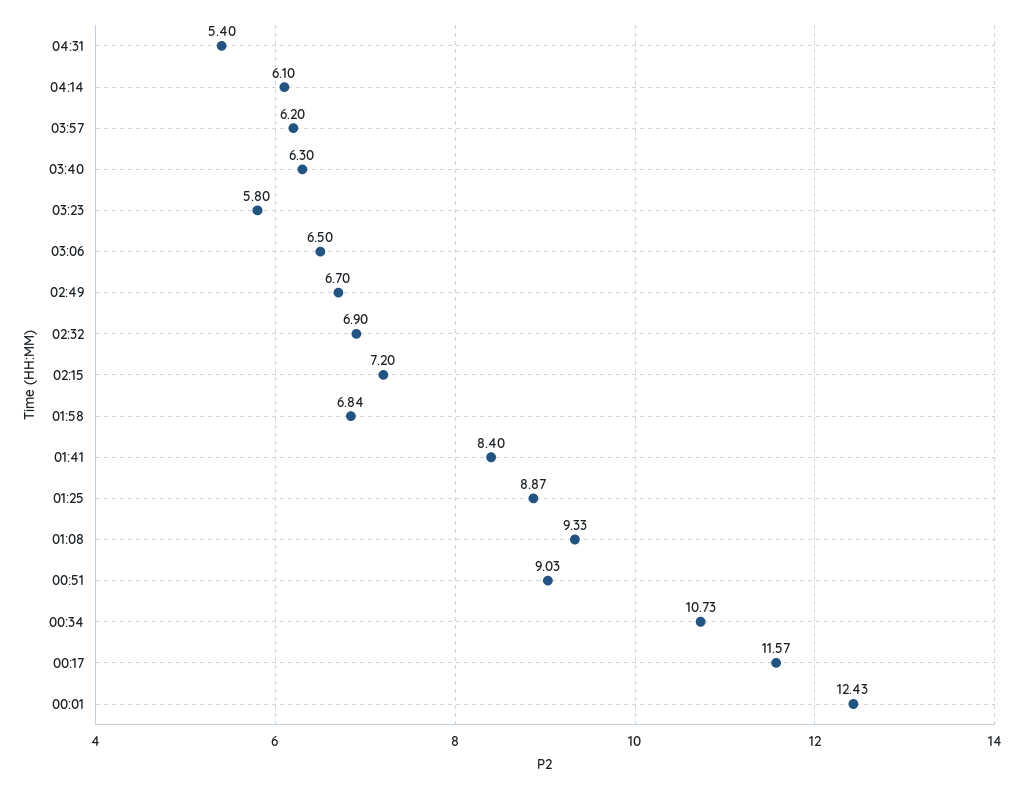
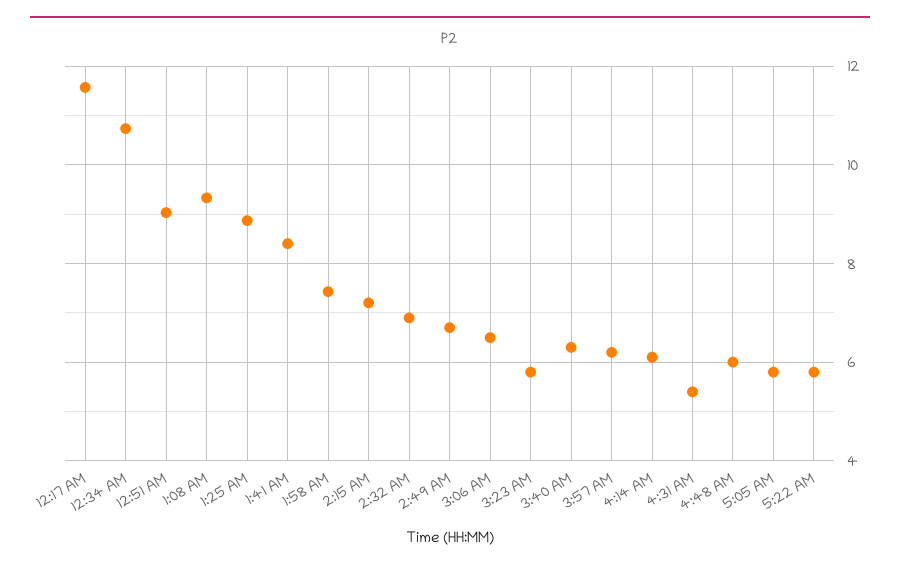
01:58: 6.84 -> 7.4
00:01: 12.43 -> none
4:48 AM: none -> 6
5:05 AM: none -> 5.8
5:22 AM: none -> 5.8

